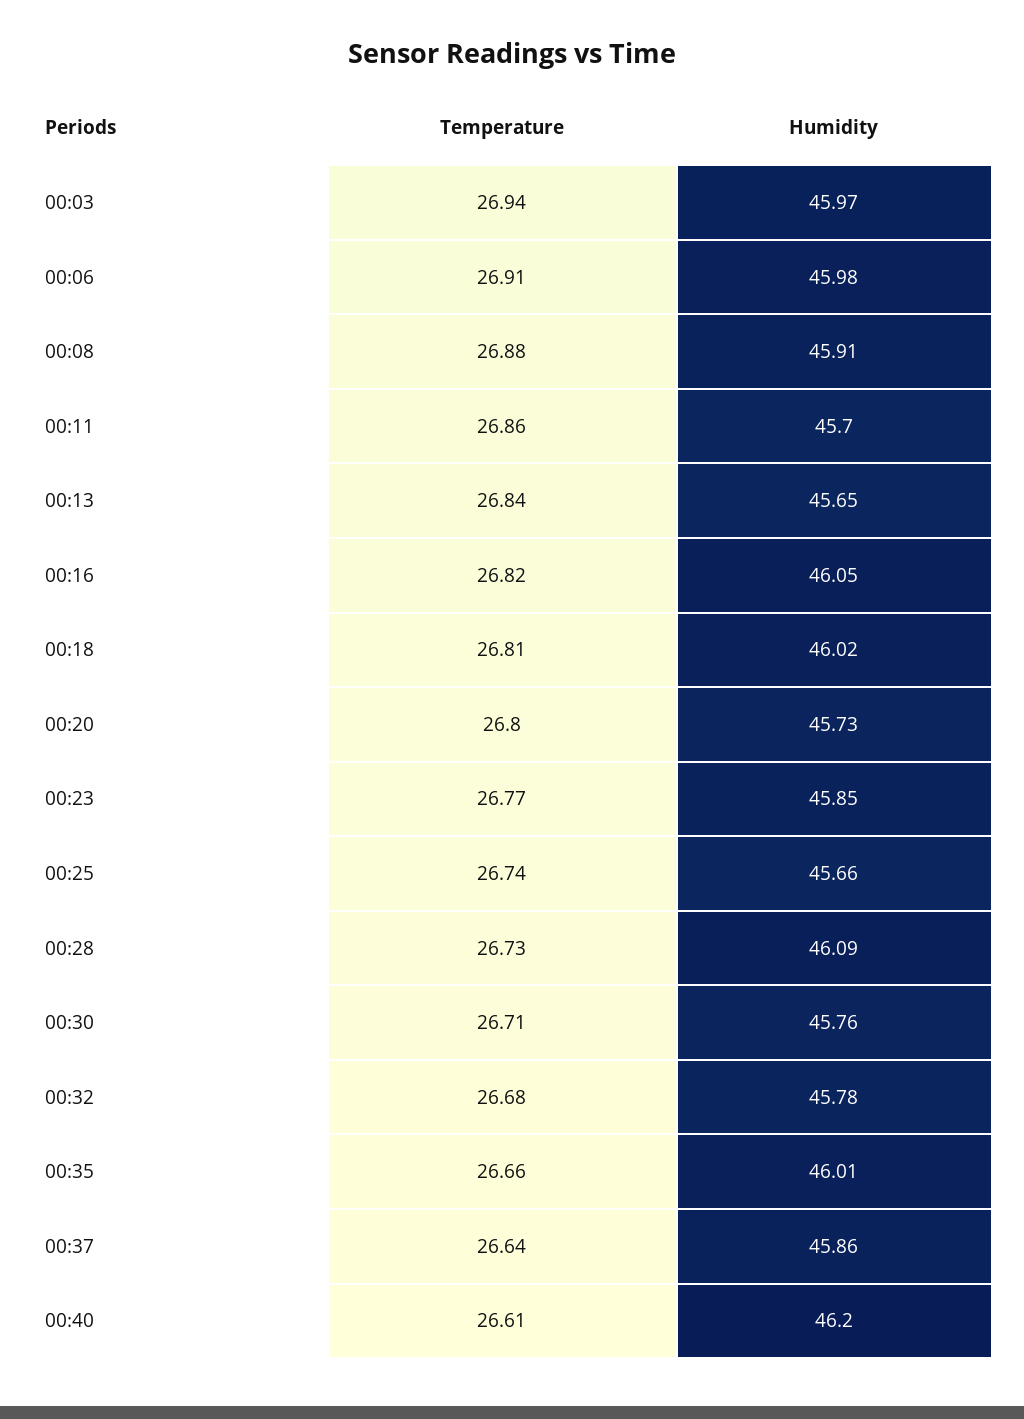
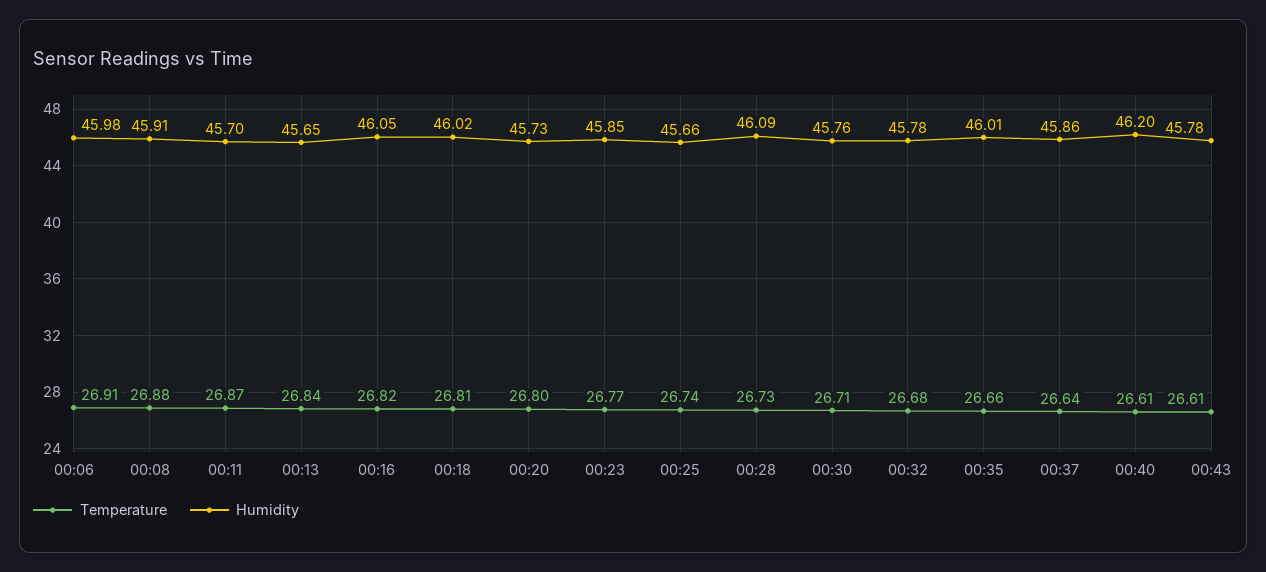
Temperature, 00:03: 26.94 -> none
Humidity, 00:03: 45.97 -> none
Temperature, 00:11: 26.86 -> 26.87
Temperature, 00:43: none -> 26.61
Humidity, 00:43: none -> 45.78

